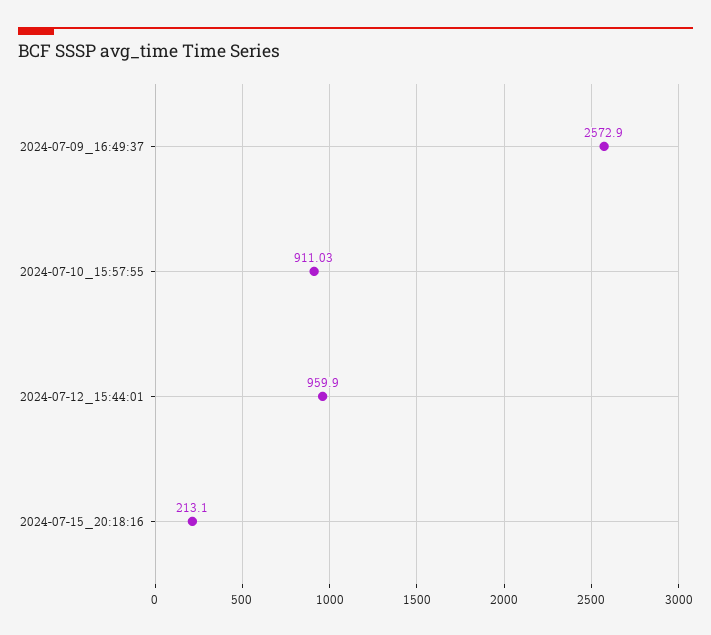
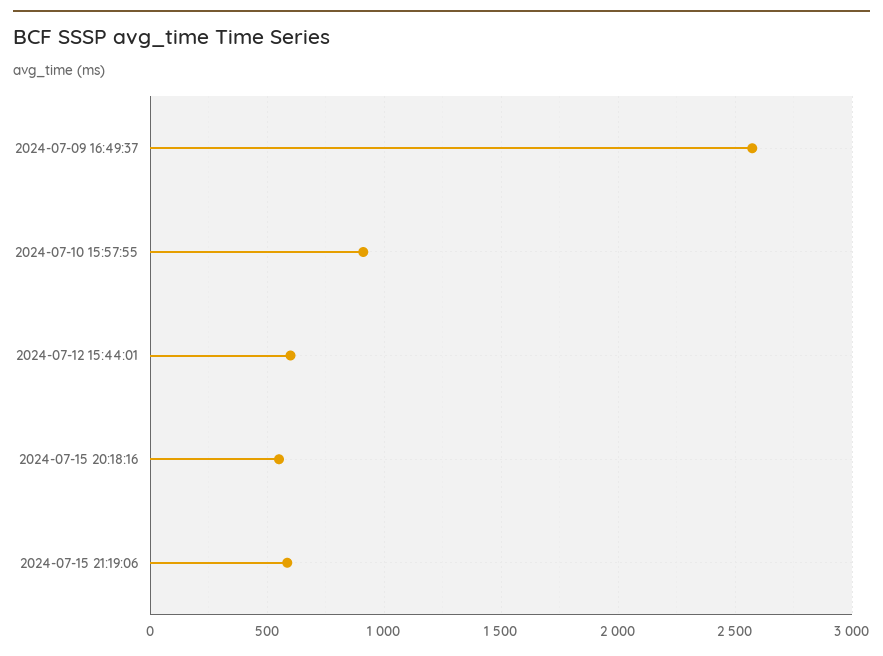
2024-07-12_15:44:01: 959.9 -> 600
2024-07-15_20:18:16: 213.1 -> 550
2024-07-15 21:19:06: none -> 600

